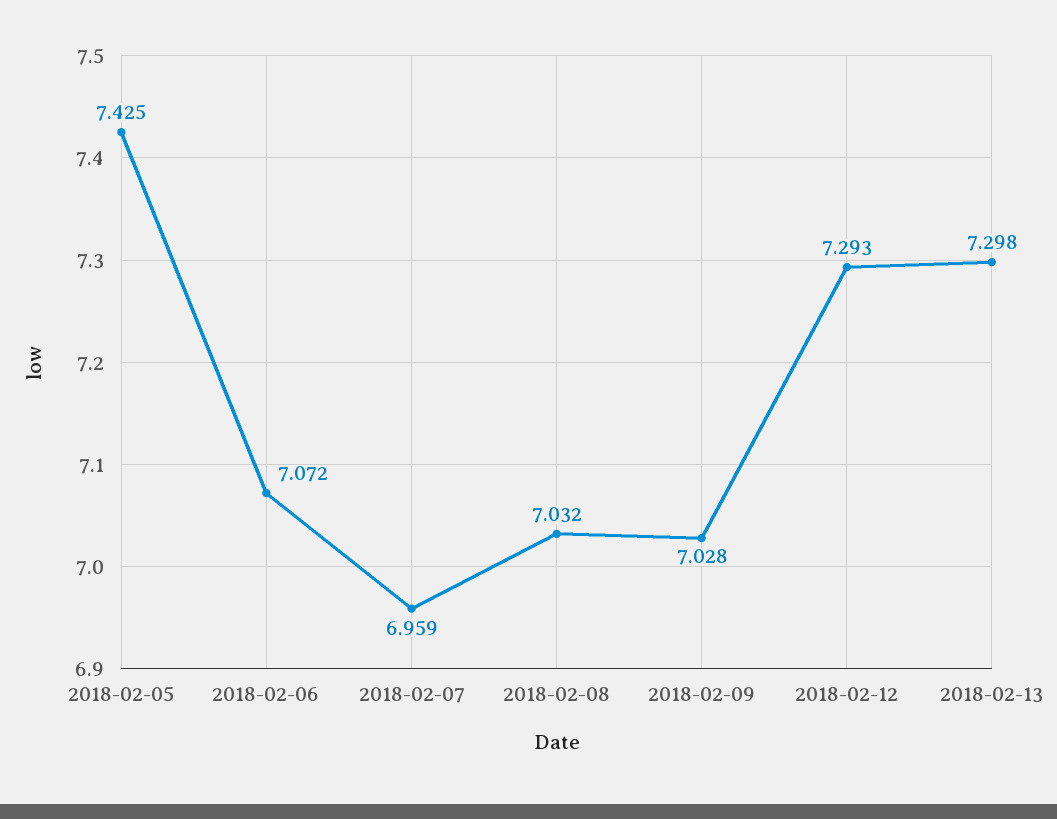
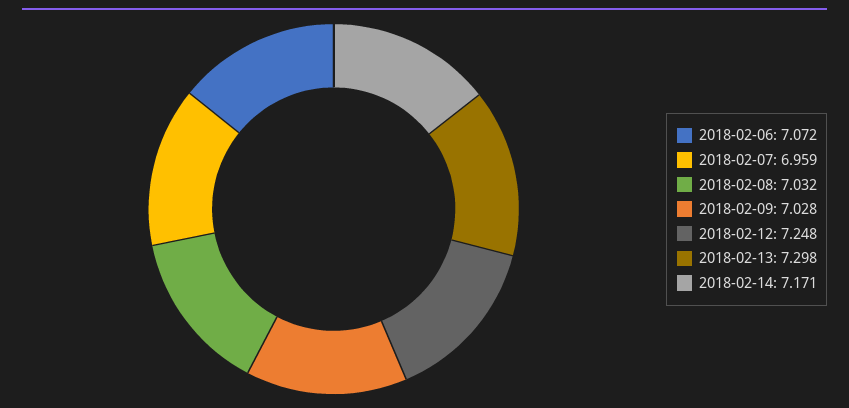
2018-02-05: 7.425 -> none
2018-02-12: 7.293 -> 7.248
2018-02-14: none -> 7.171

